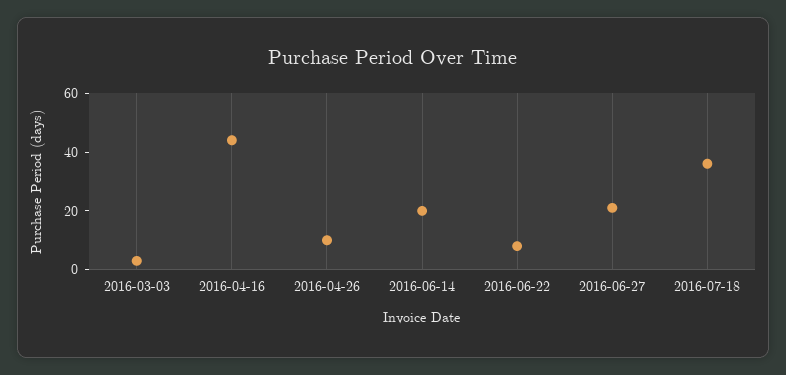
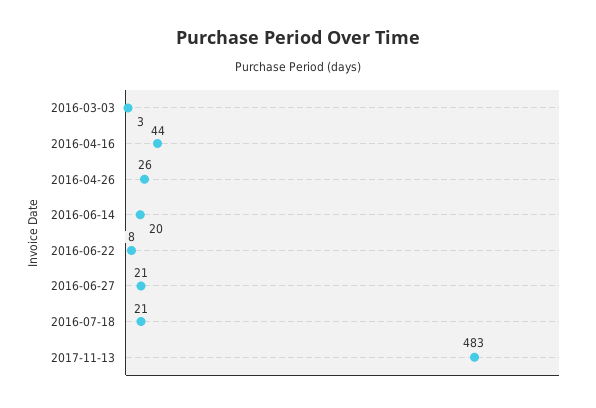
2016-04-26: 10 -> 26
2016-07-18: 35 -> 21
2017-11-13: none -> 483

